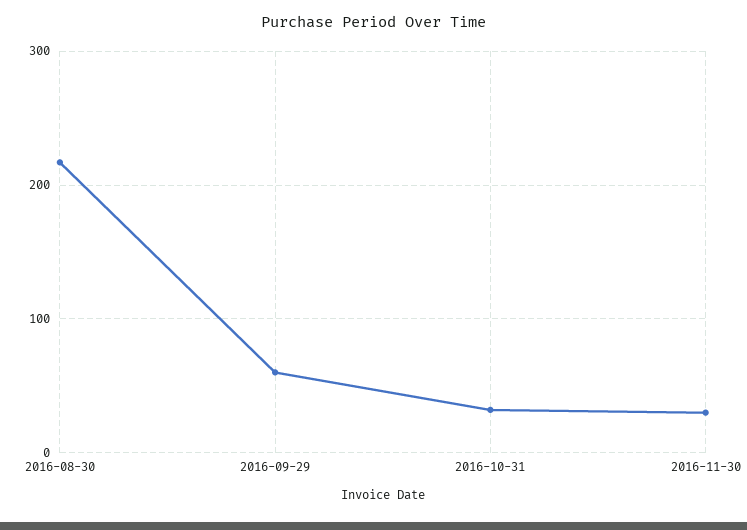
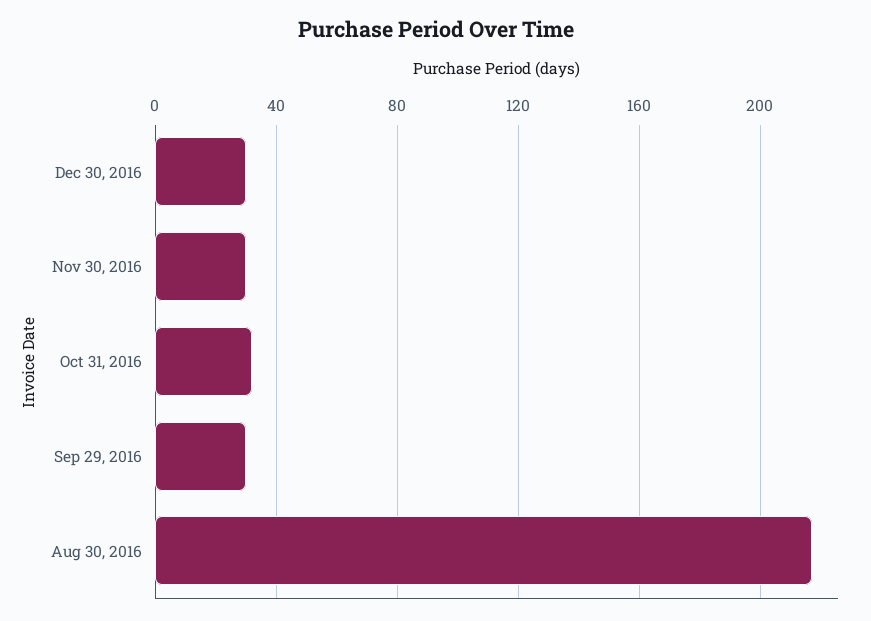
2016-09-29: 60 -> 30
Dec 30, 2016: none -> 30

